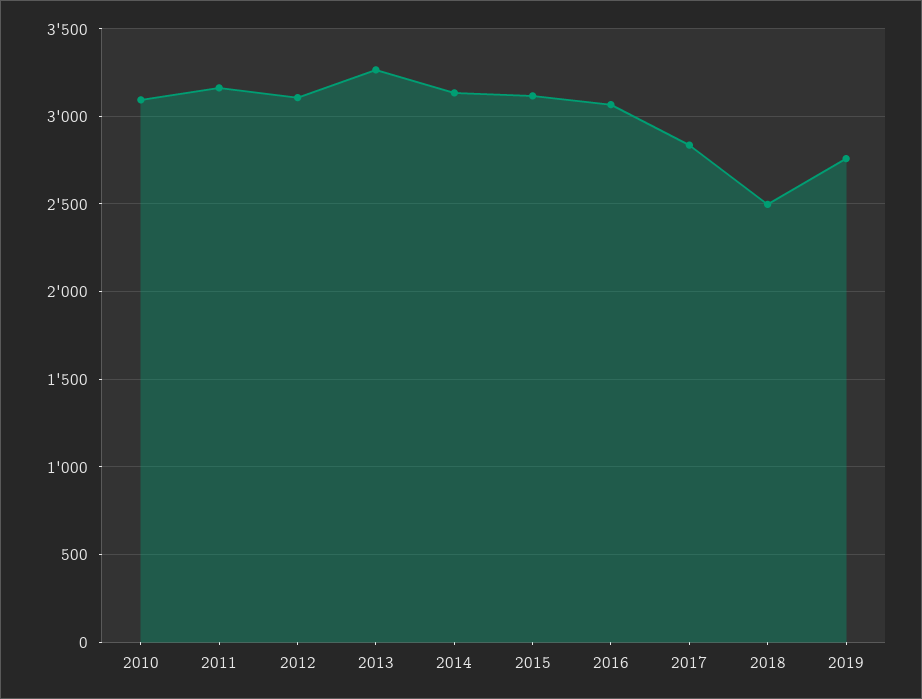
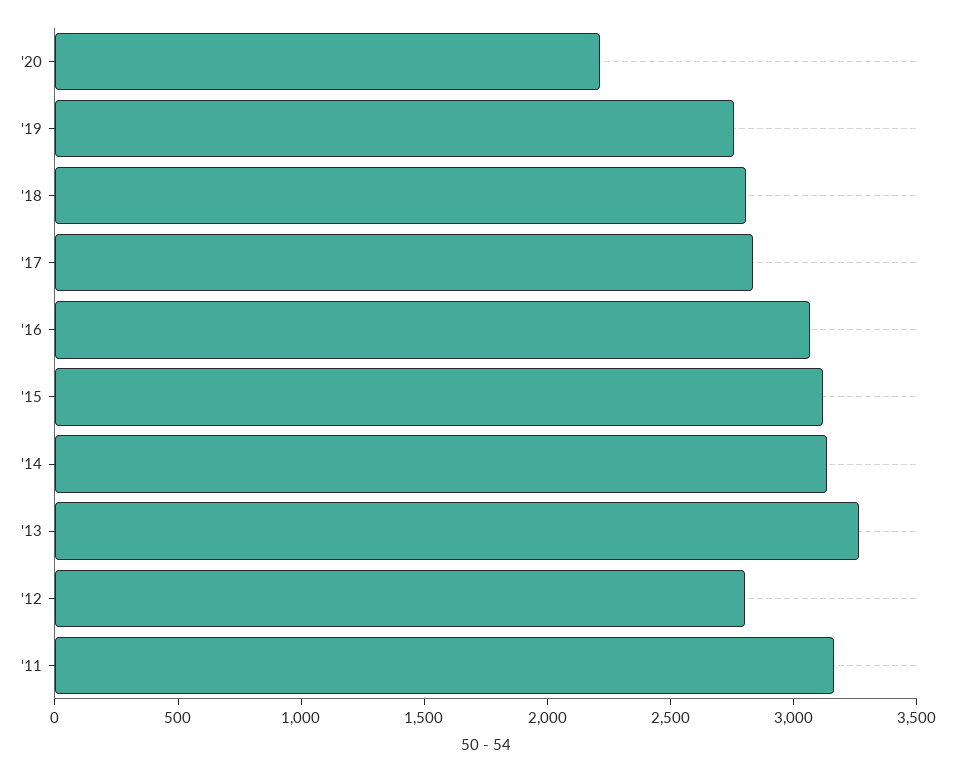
2010: 3100 -> none
2012: 3100 -> 2800
2018: 2500 -> 2800
'20: none -> 2200

